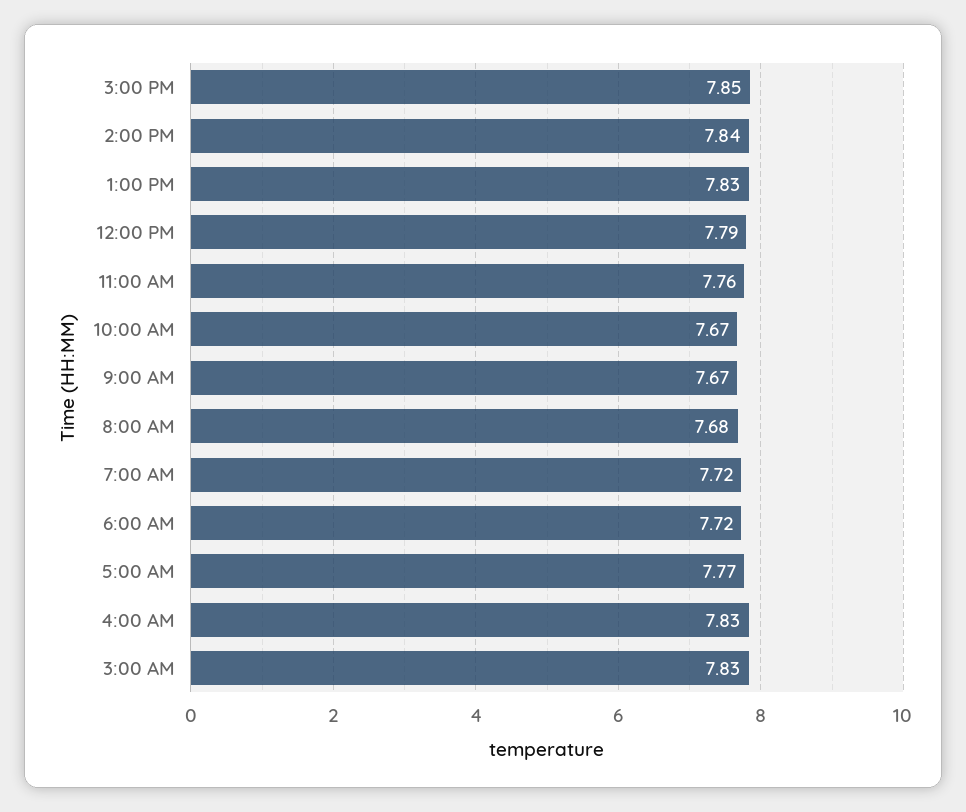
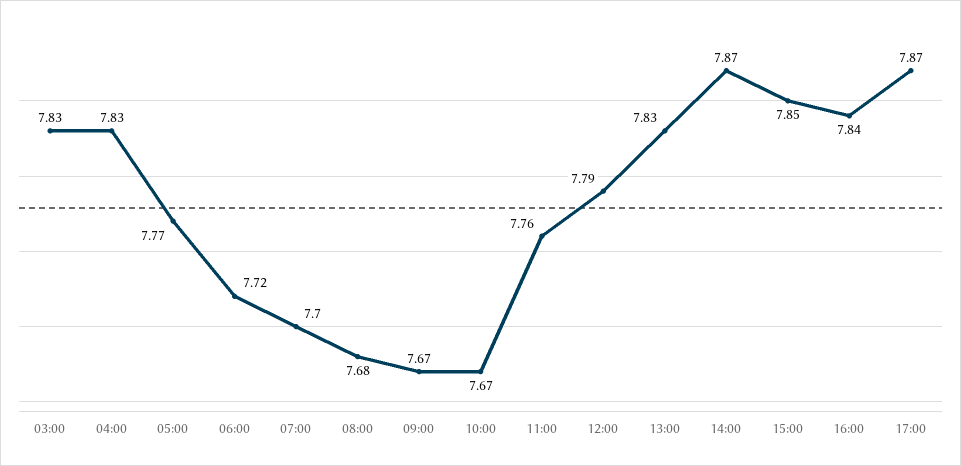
2:00 PM: 7.84 -> 7.87
7:00 AM: 7.72 -> 7.7
16:00: none -> 7.84
17:00: none -> 7.87

